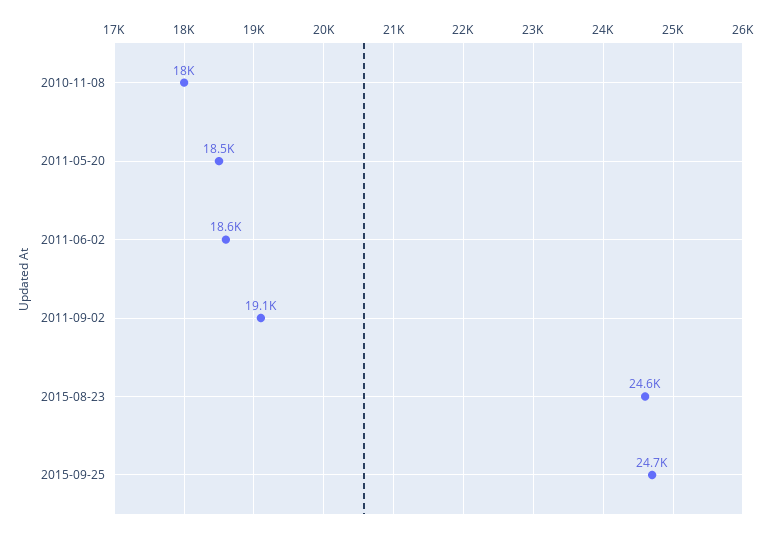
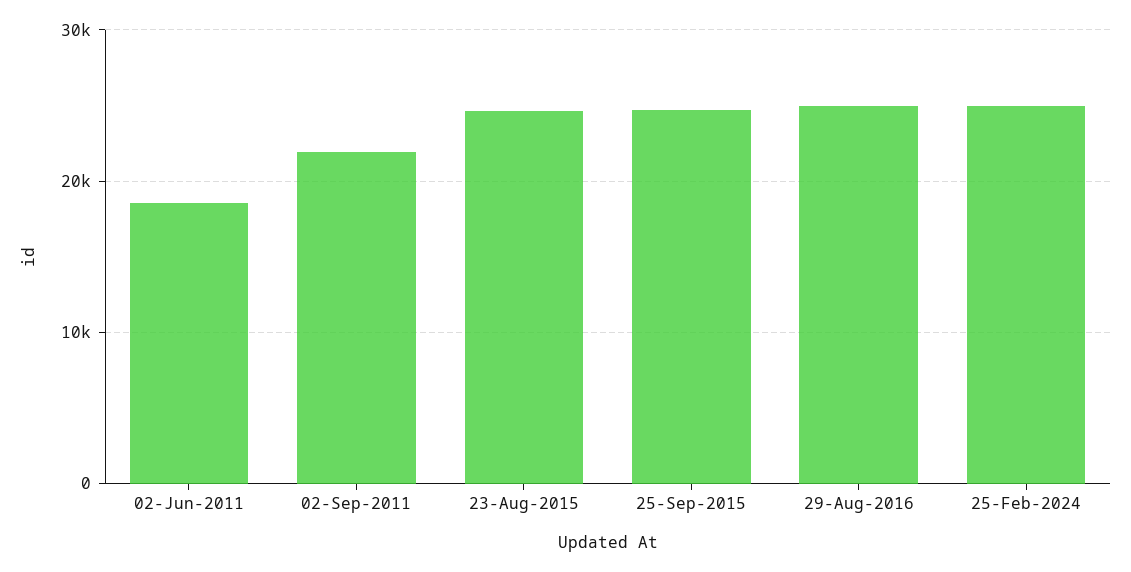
2010-11-08: 18000 -> none
2011-05-20: 18500 -> none
2011-09-02: 19100 -> 22000
29-Aug-2016: none -> 25000
25-Feb-2024: none -> 25000

